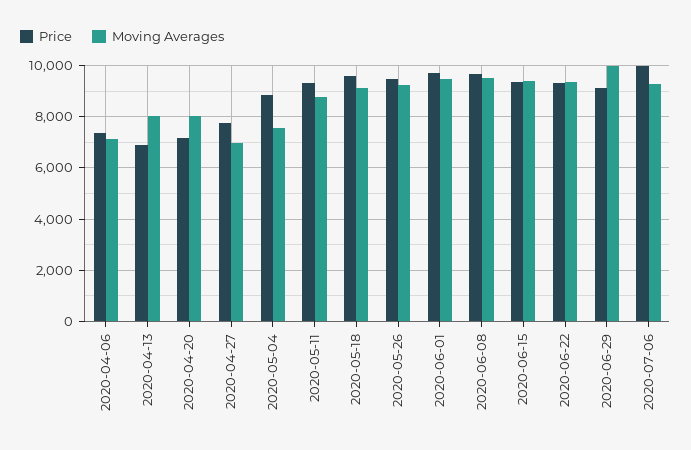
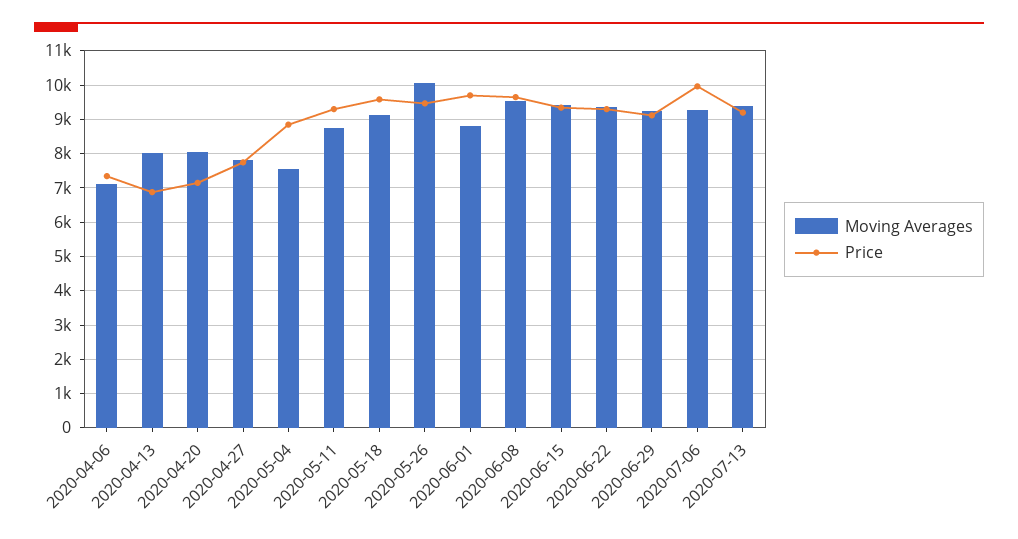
Moving Averages, 2020-04-27: 7000 -> 7800
Moving Averages, 2020-05-26: 9250 -> 10000
Moving Averages, 2020-06-01: 9500 -> 8800
Moving Averages, 2020-06-29: 10000 -> 9200
Moving Averages, 2020-07-13: none -> 9400
Price, 2020-07-13: none -> 9200

